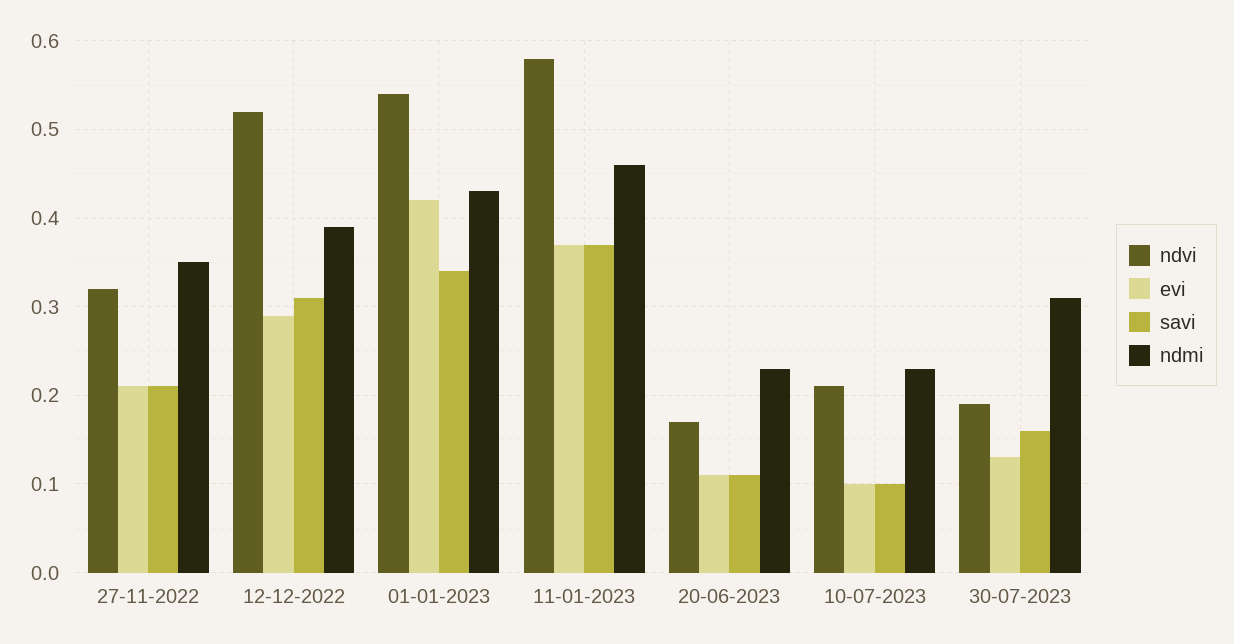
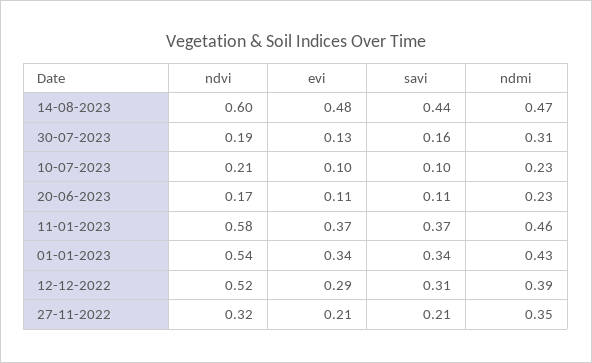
evi, 01-01-2023: 0.42 -> 0.34
ndvi, 14-08-2023: none -> 0.6
evi, 14-08-2023: none -> 0.48
savi, 14-08-2023: none -> 0.44
ndmi, 14-08-2023: none -> 0.47

